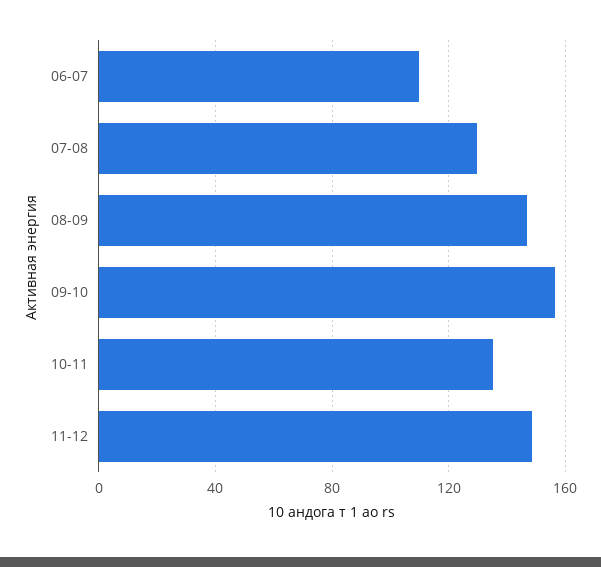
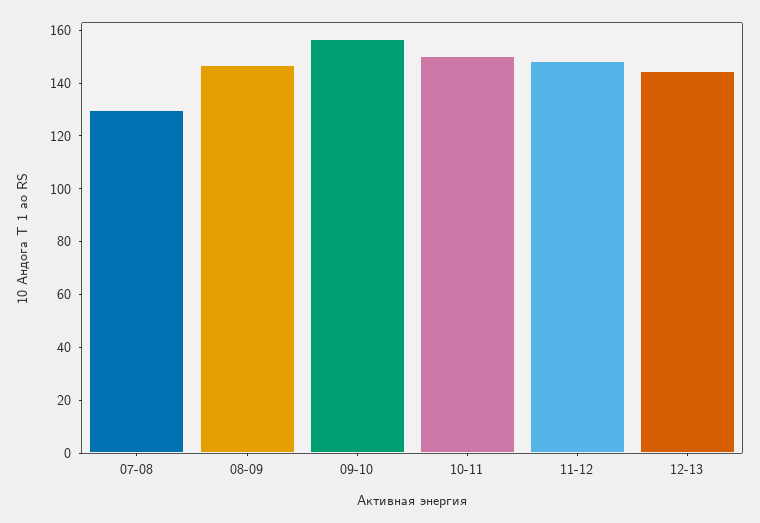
06-07: 110 -> none
10-11: 135 -> 150
12-13: none -> 145

